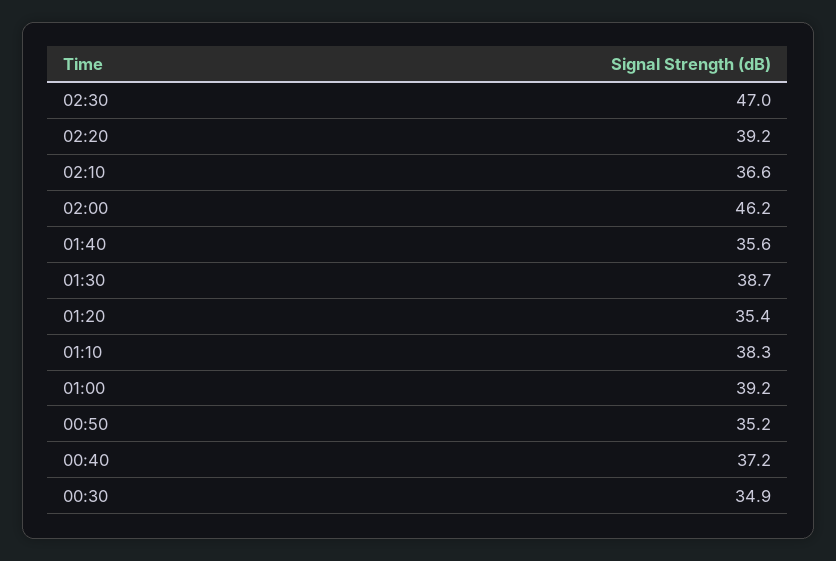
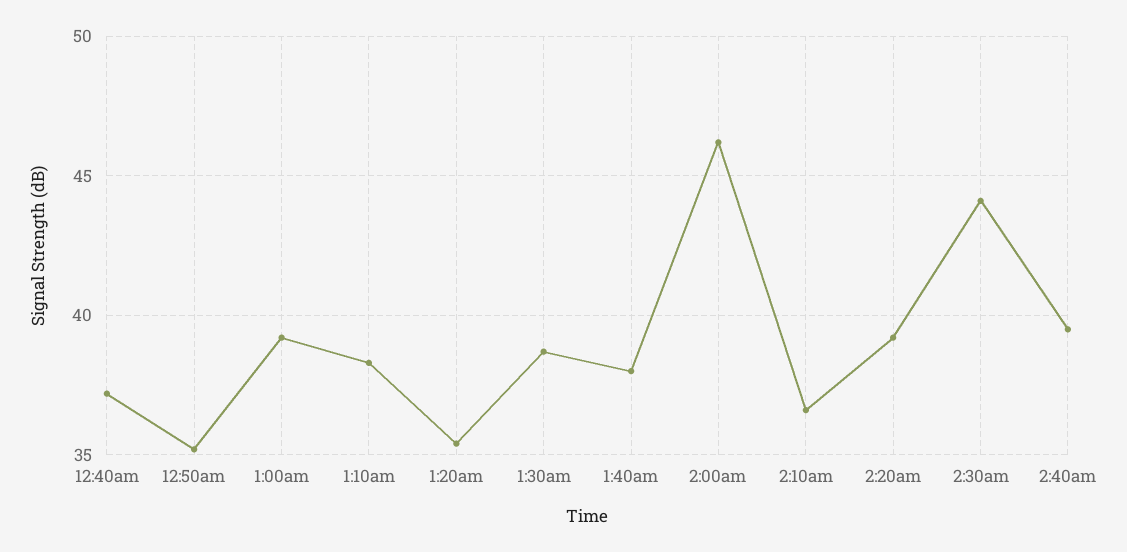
02:30: 47 -> 44
01:40: 35.6 -> 38
00:30: 34.9 -> none
2:40am: none -> 39.5

